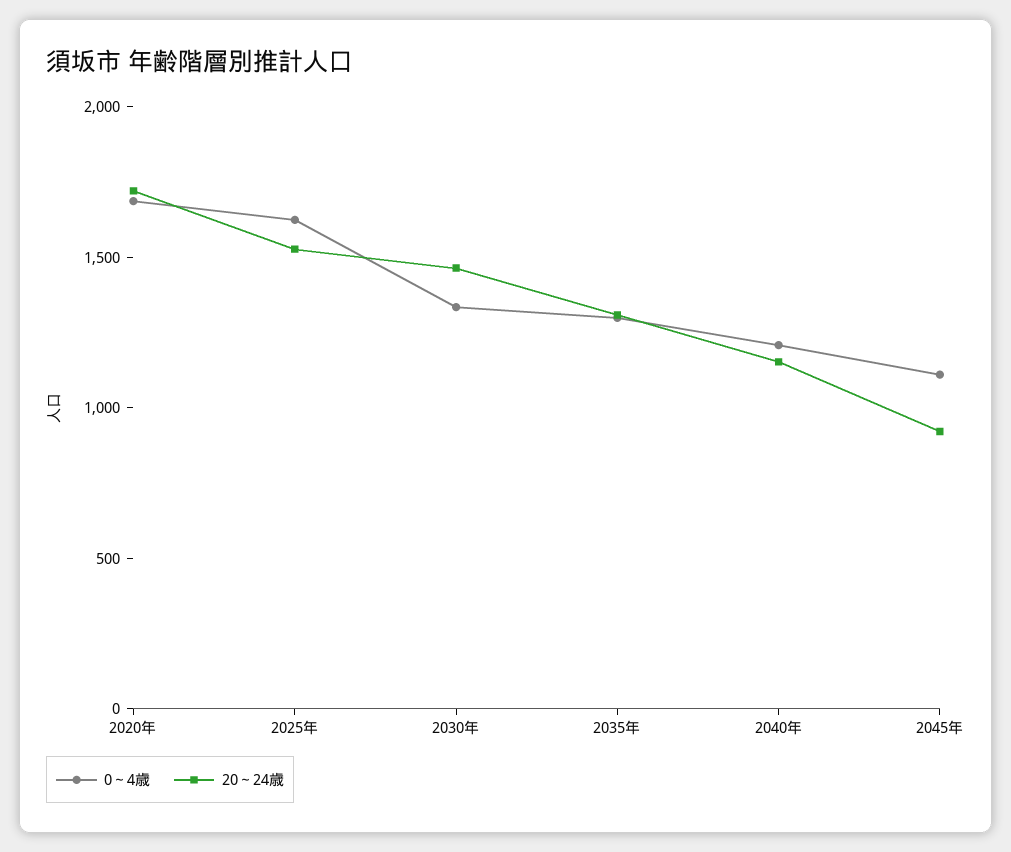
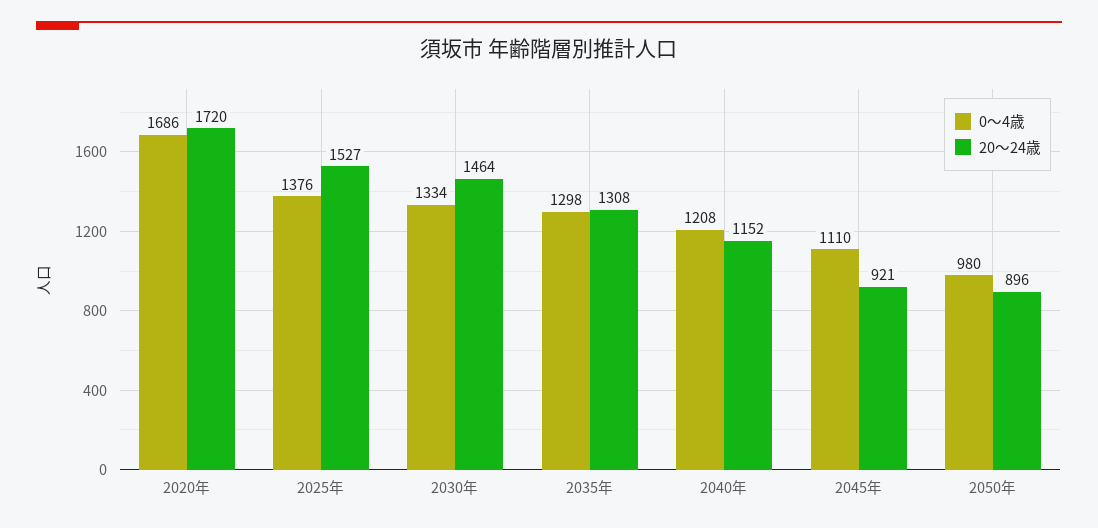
0～4歳, 2025年: 1600 -> 1376
0～4歳, 2050年: none -> 980
20～24歳, 2050年: none -> 896

